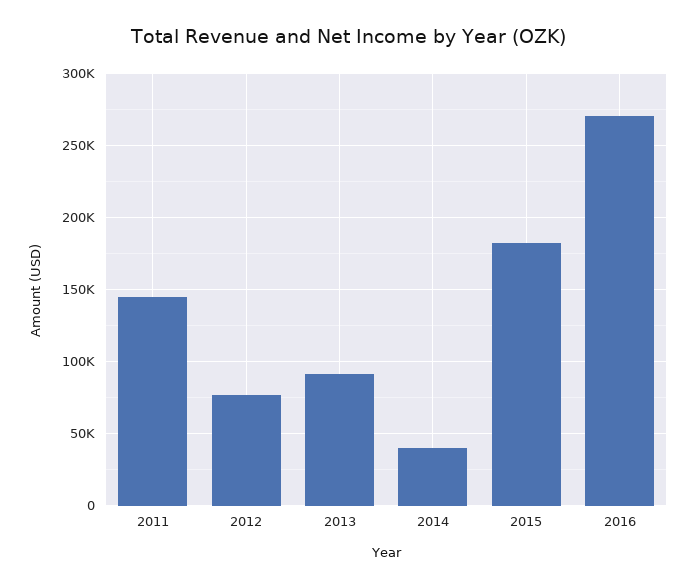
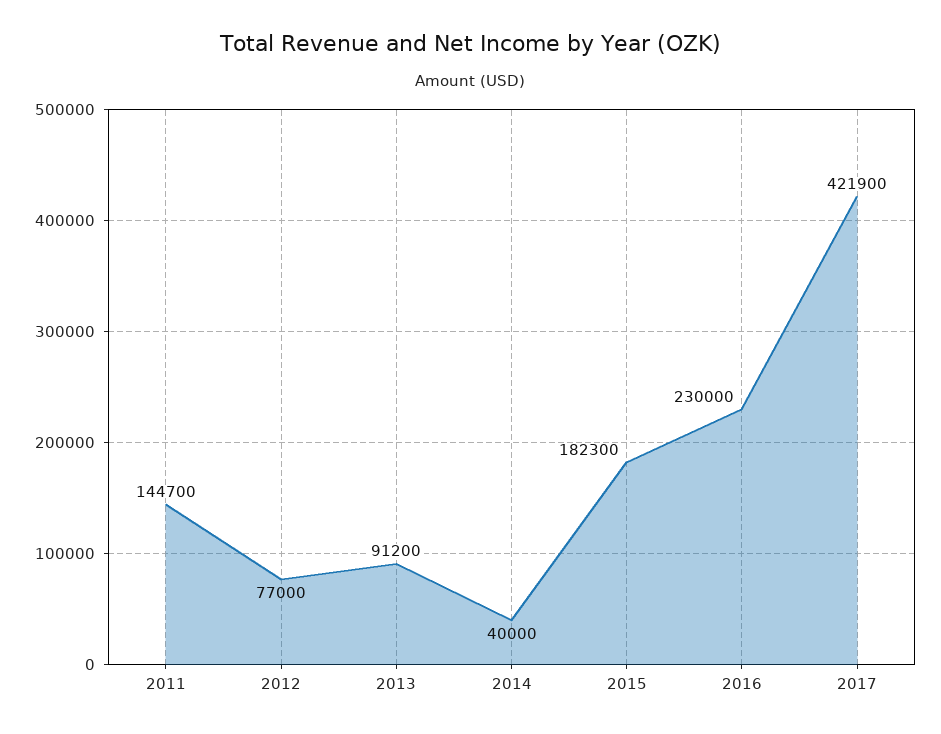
2016: 270000 -> 230000
2017: none -> 421900

